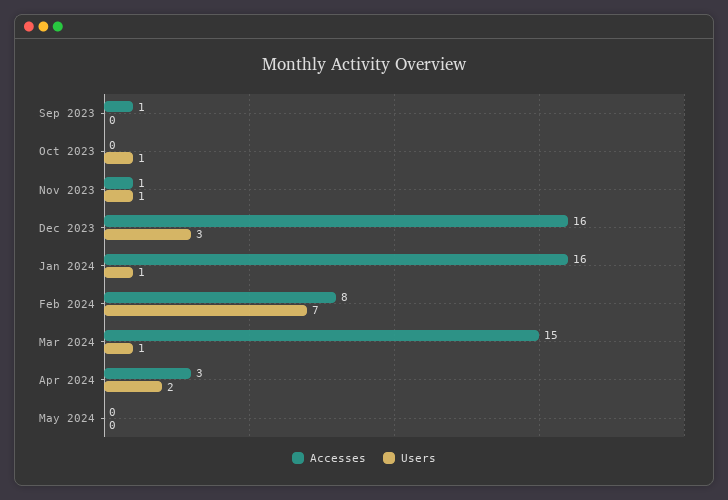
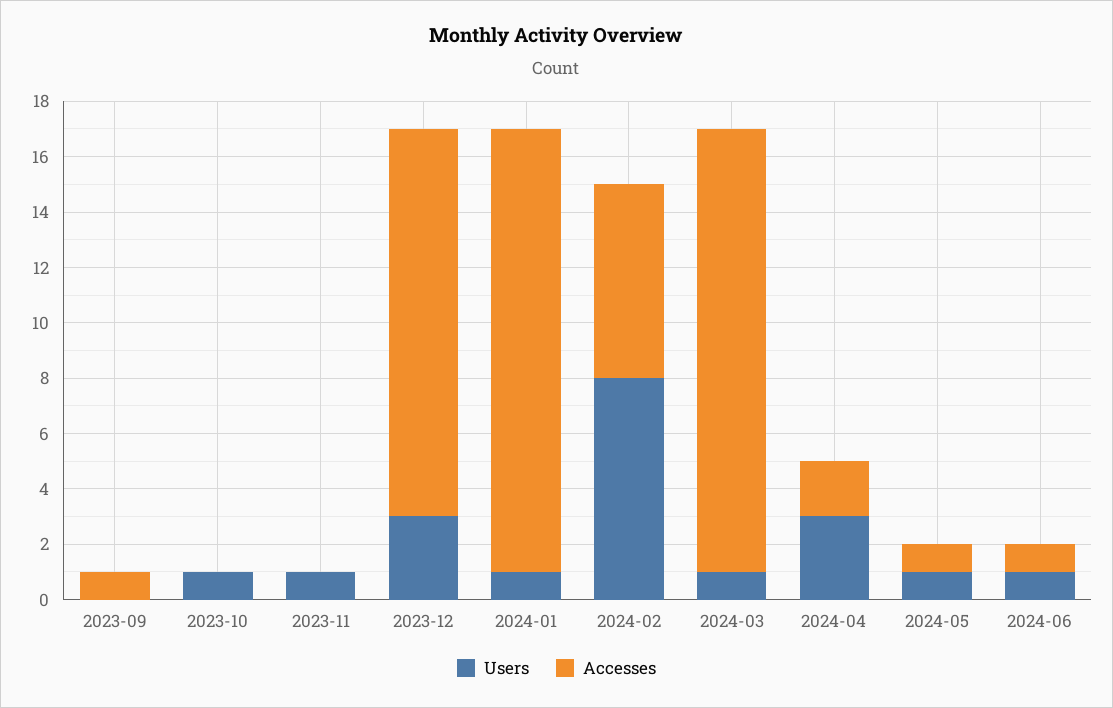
Accesses, Nov 2023: 1 -> 0
Accesses, Dec 2023: 16 -> 14
Accesses, Feb 2024: 8 -> 7
Users, Feb 2024: 7 -> 8
Accesses, Mar 2024: 15 -> 16
Accesses, Apr 2024: 3 -> 2
Users, Apr 2024: 2 -> 3
Accesses, May 2024: 0 -> 1
Users, May 2024: 0 -> 1
Users, 2024-06: none -> 1
Accesses, 2024-06: none -> 1

